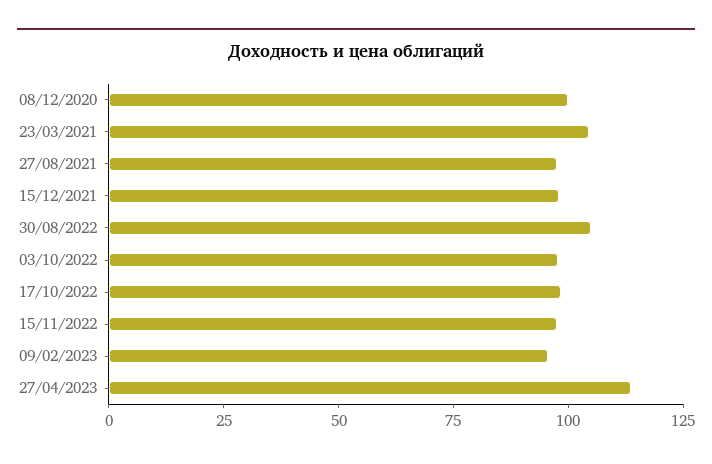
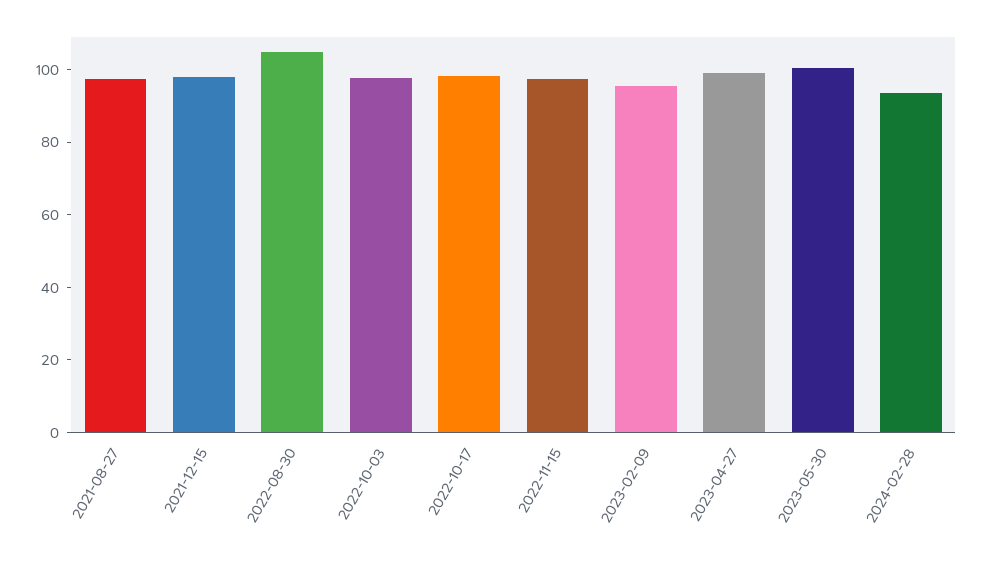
08/12/2020: 100 -> none
23/03/2021: 105 -> none
27/04/2023: 115 -> 100
2023-05-30: none -> 100
2024-02-28: none -> 95

